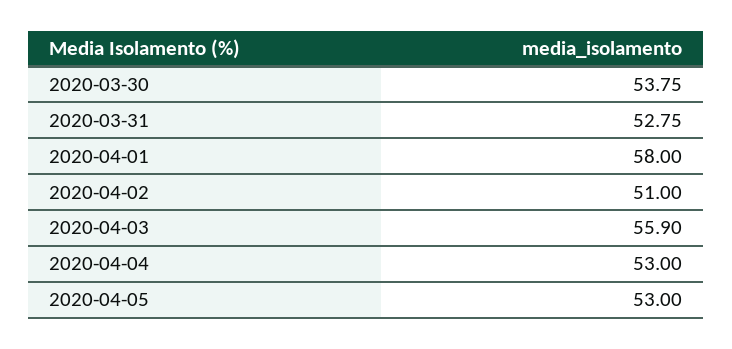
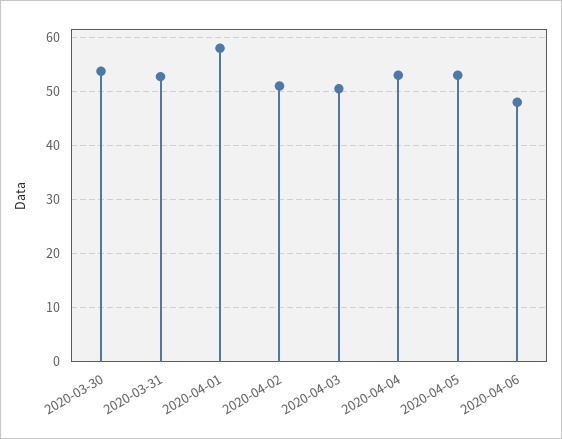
2020-04-03: 55.9 -> 50
2020-04-06: none -> 48

